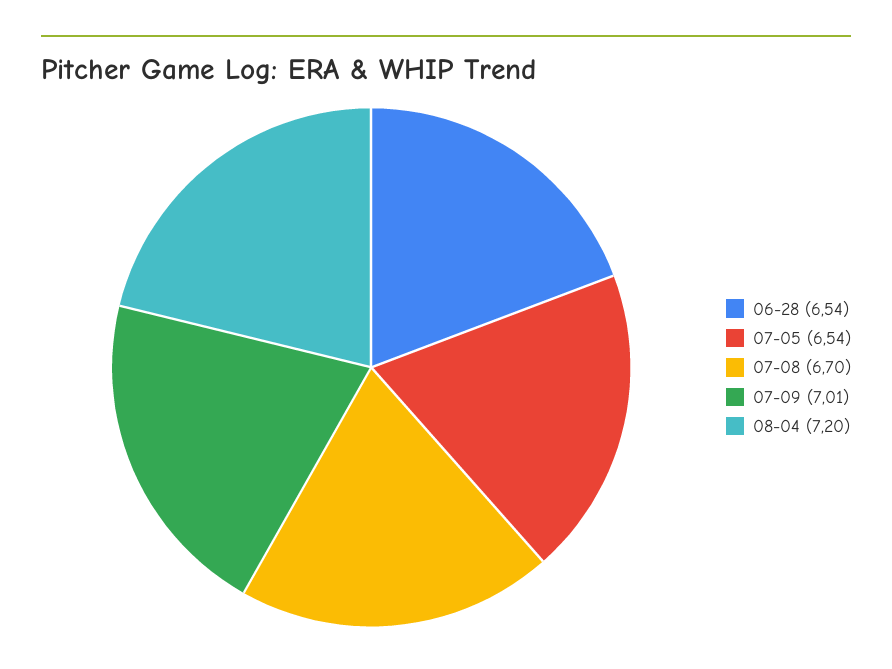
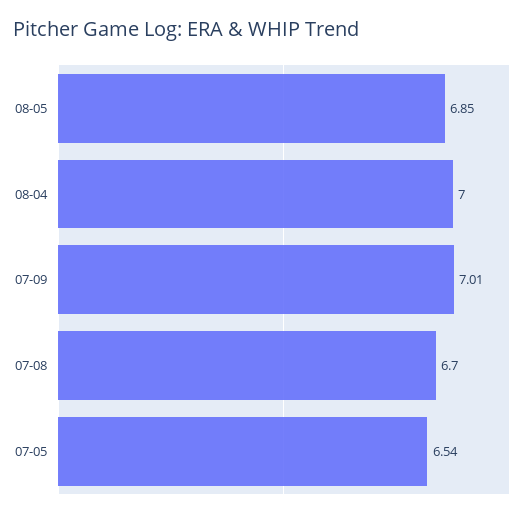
06-28: 6.54 -> none
08-04: 7.2 -> 7
08-05: none -> 6.85

